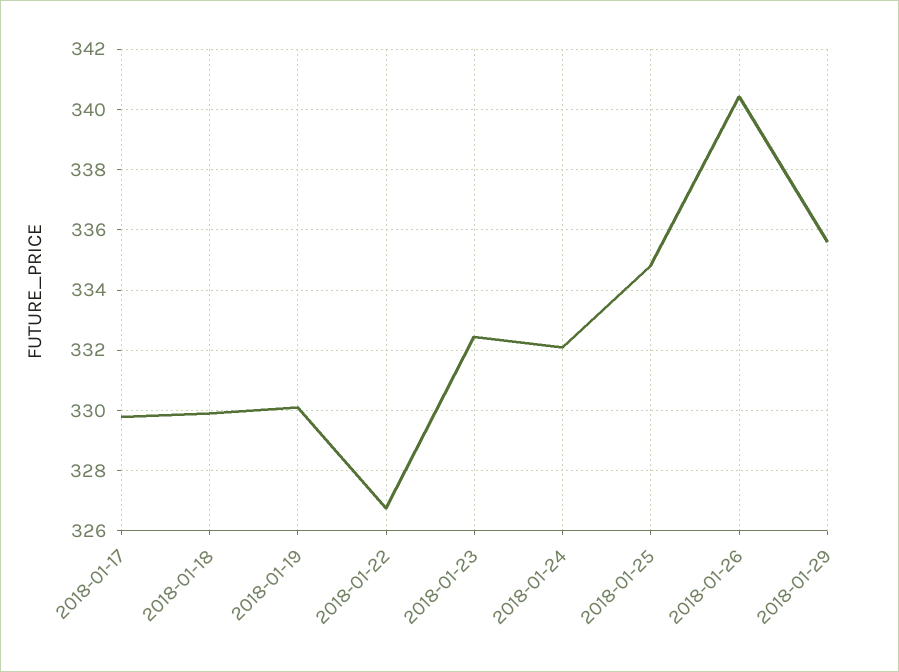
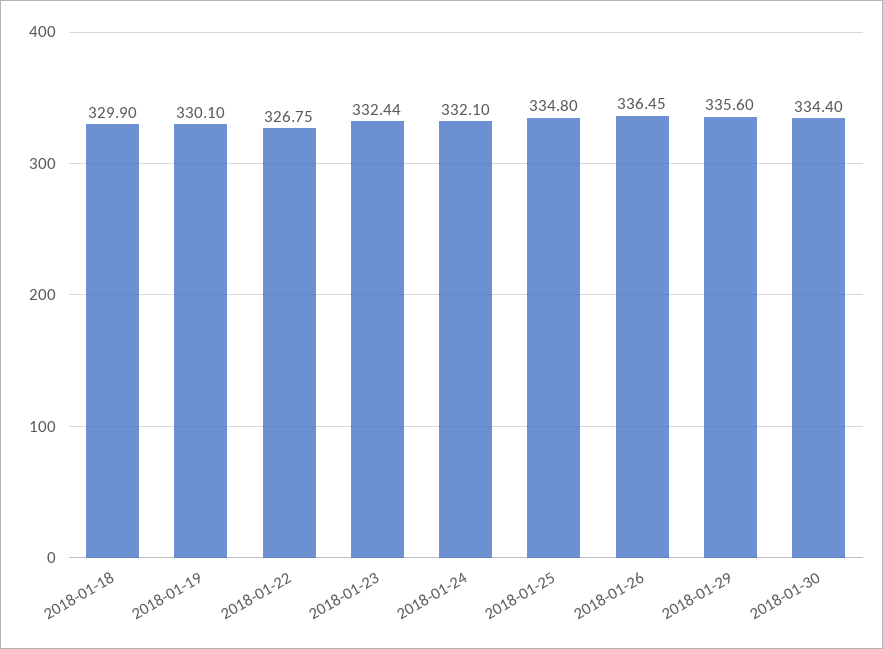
2018-01-17: 329.8 -> none
2018-01-26: 340.4 -> 336.45
2018-01-30: none -> 334.4

